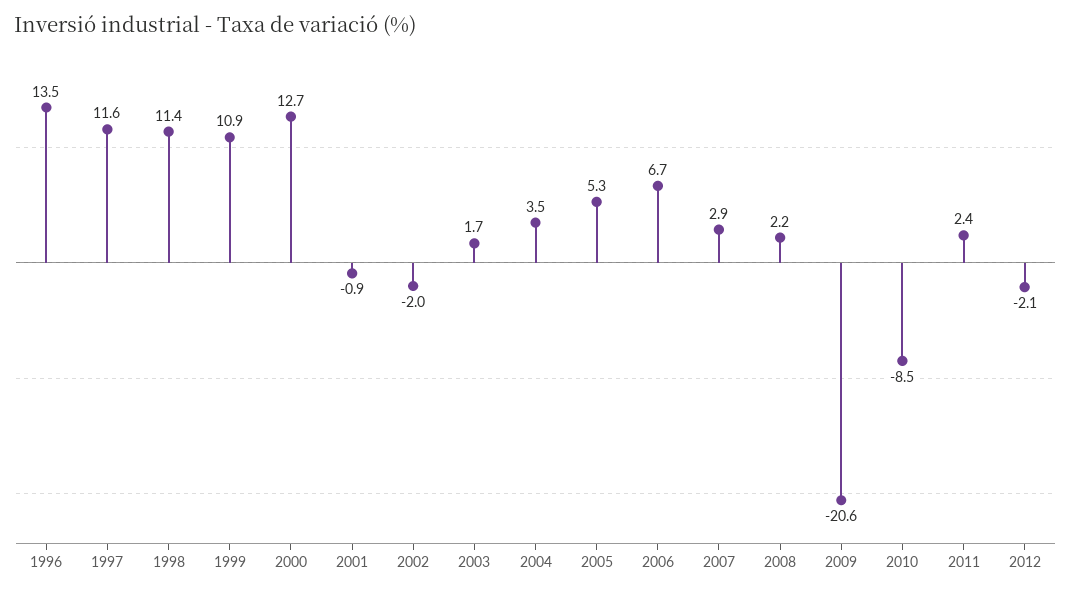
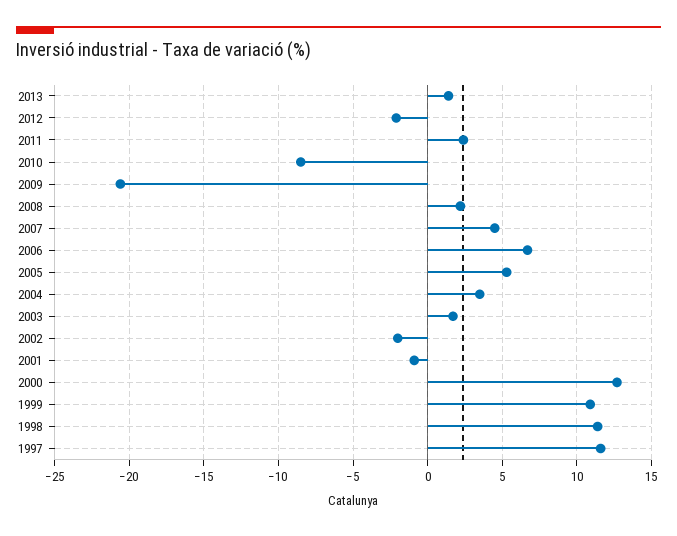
1996: 13.5 -> none
2007: 2.9 -> 4.5
2013: none -> 1.5

